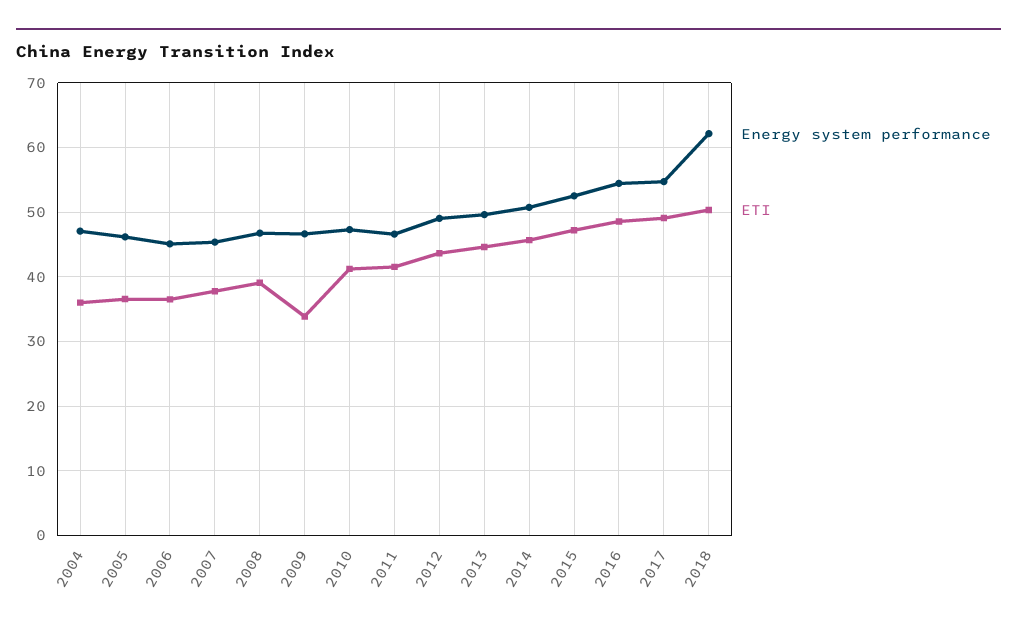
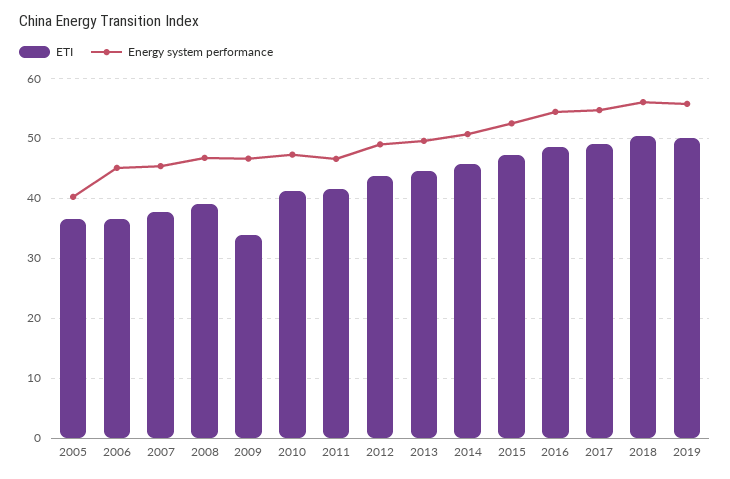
Energy system performance, 2004: 47 -> none
ETI, 2004: 36 -> none
Energy system performance, 2005: 46 -> 40
Energy system performance, 2018: 62 -> 56
ETI, 2019: none -> 50
Energy system performance, 2019: none -> 56

